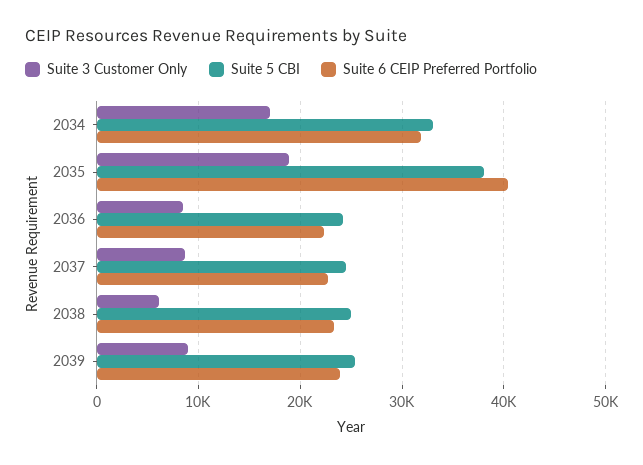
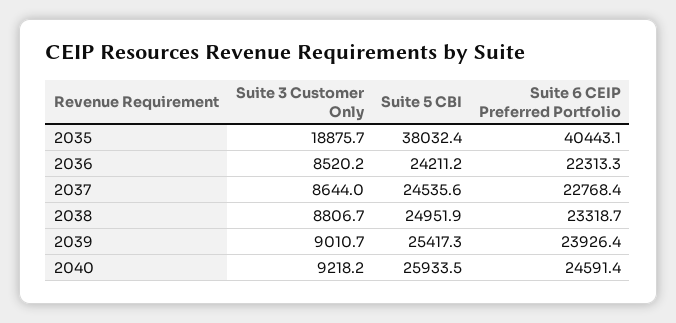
Suite 3 Customer Only, 2034: 17000 -> none
Suite 5 CBI, 2034: 33000 -> none
Suite 6 CEIP Preferred Portfolio, 2034: 32000 -> none
Suite 3 Customer Only, 2038: 6000 -> 8806.7
Suite 3 Customer Only, 2040: none -> 9218.2
Suite 5 CBI, 2040: none -> 25933.5
Suite 6 CEIP Preferred Portfolio, 2040: none -> 24591.4

